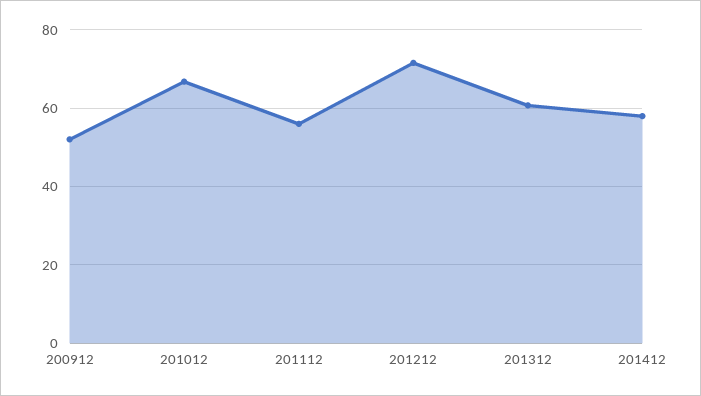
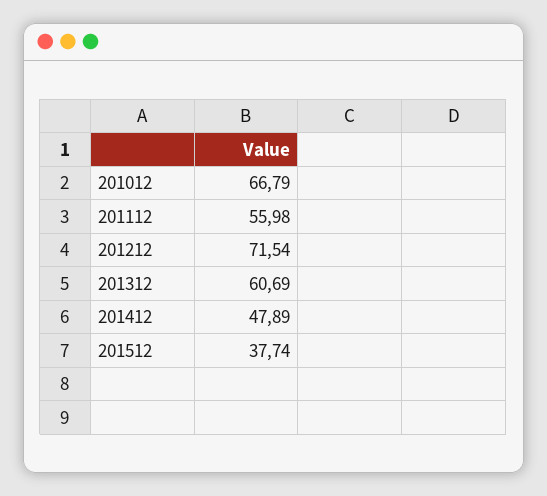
200912: 52 -> none
201412: 58 -> 47.89
201512: none -> 37.74

